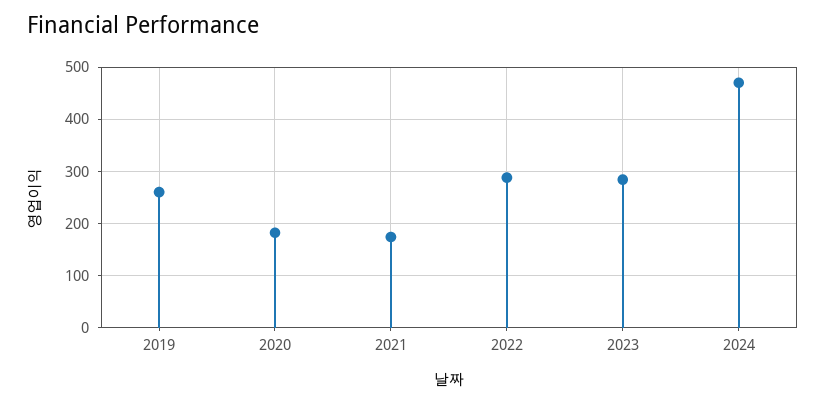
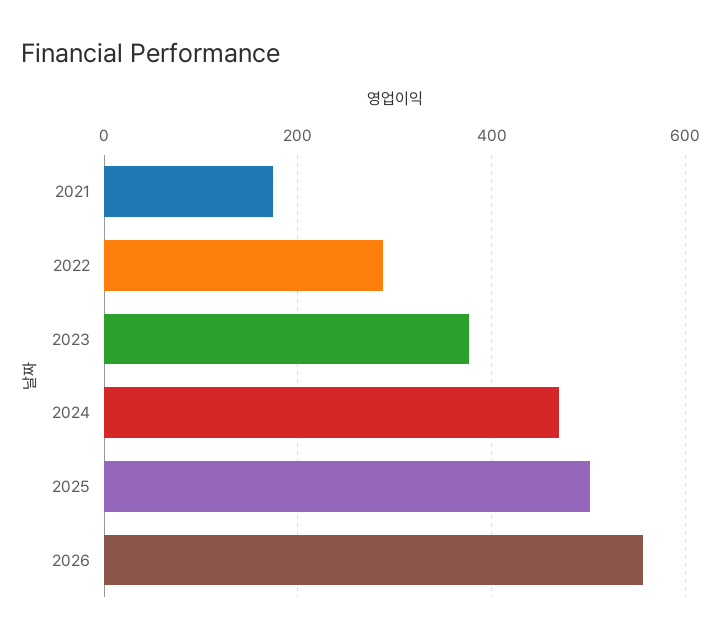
2019: 260 -> none
2020: 180 -> none
2023: 280 -> 380
2025: none -> 500
2026: none -> 560

